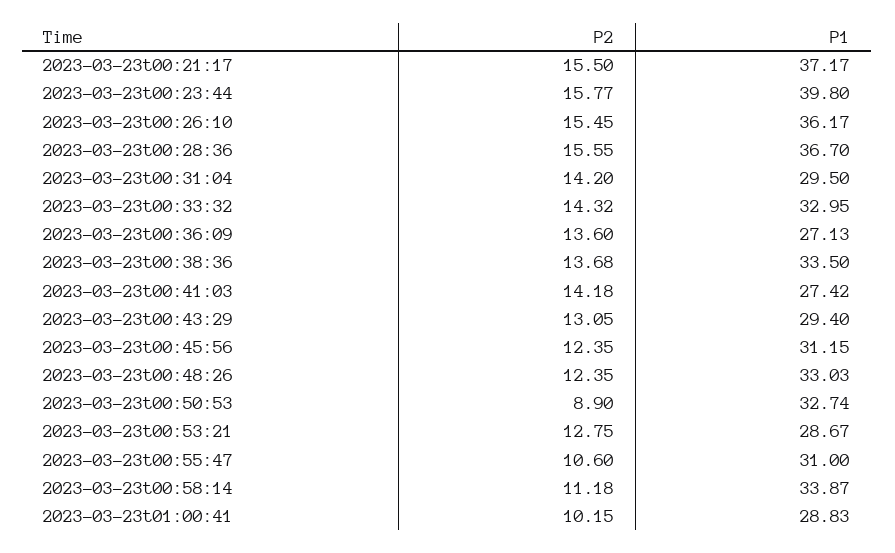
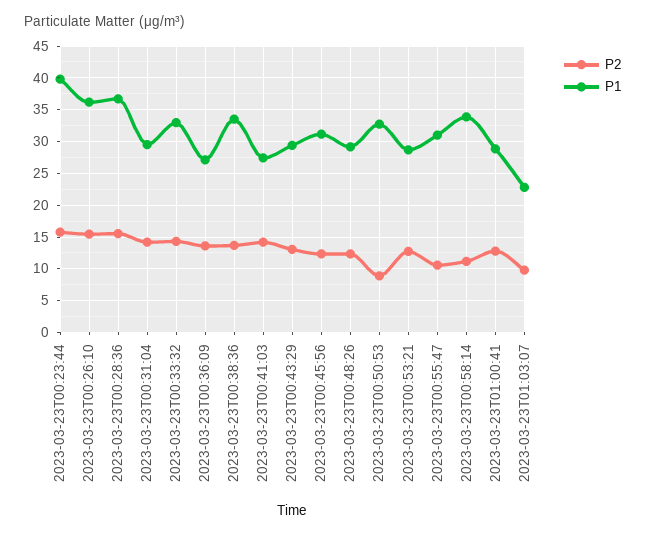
P2, 2023-03-23t00:21:17: 15.5 -> none
P1, 2023-03-23t00:21:17: 37.17 -> none
P1, 2023-03-23t00:48:26: 33.03 -> 29
P2, 2023-03-23t01:00:41: 10.15 -> 13
P2, 2023-03-23T01:03:07: none -> 10
P1, 2023-03-23T01:03:07: none -> 23

